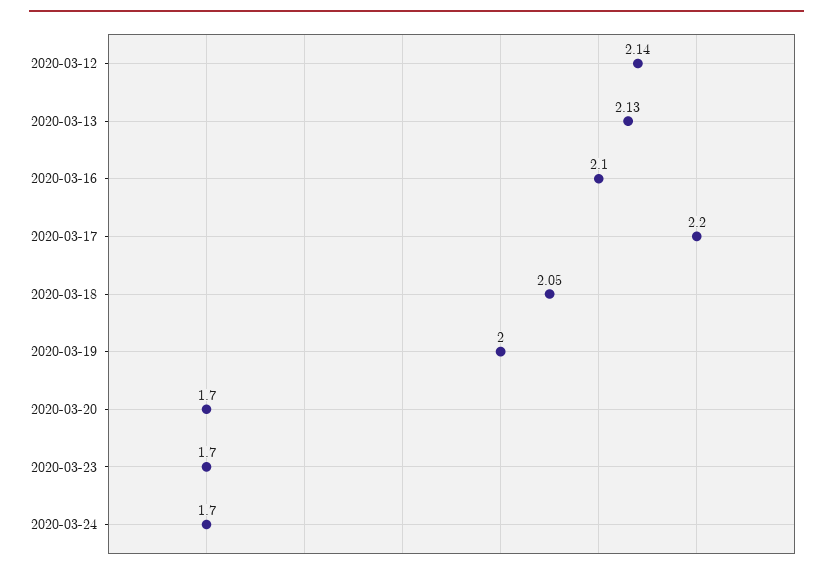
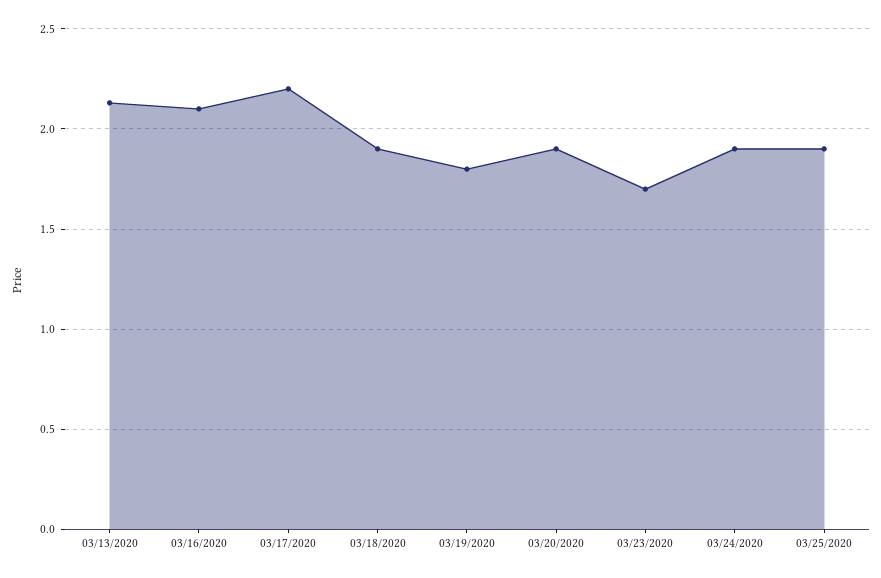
2020-03-12: 2.14 -> none
2020-03-18: 2.05 -> 1.9
2020-03-19: 2 -> 1.8
2020-03-20: 1.7 -> 1.9
2020-03-24: 1.7 -> 1.9
03/25/2020: none -> 1.9

